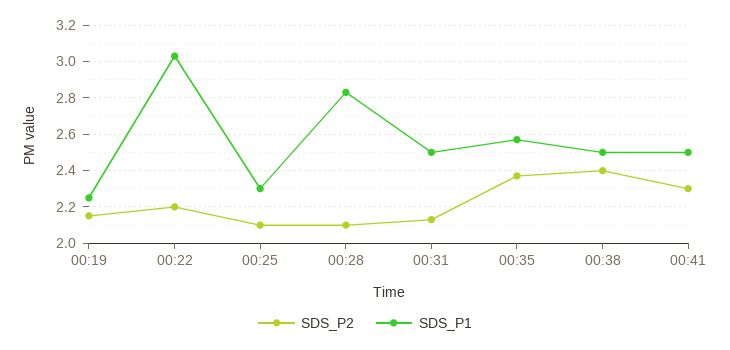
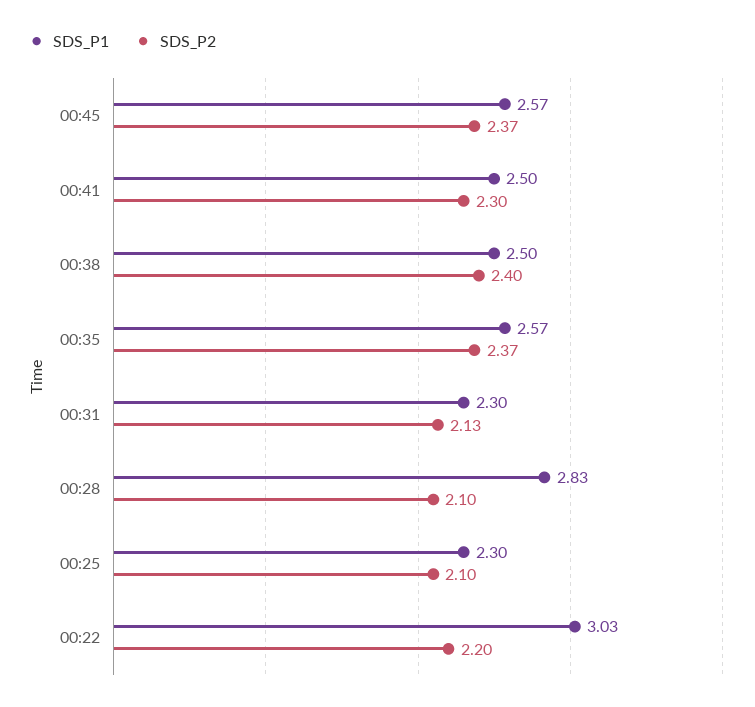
SDS_P2, 00:19: 2.15 -> none
SDS_P1, 00:19: 2.25 -> none
SDS_P1, 00:31: 2.5 -> 2.3
SDS_P1, 00:45: none -> 2.57
SDS_P2, 00:45: none -> 2.37

